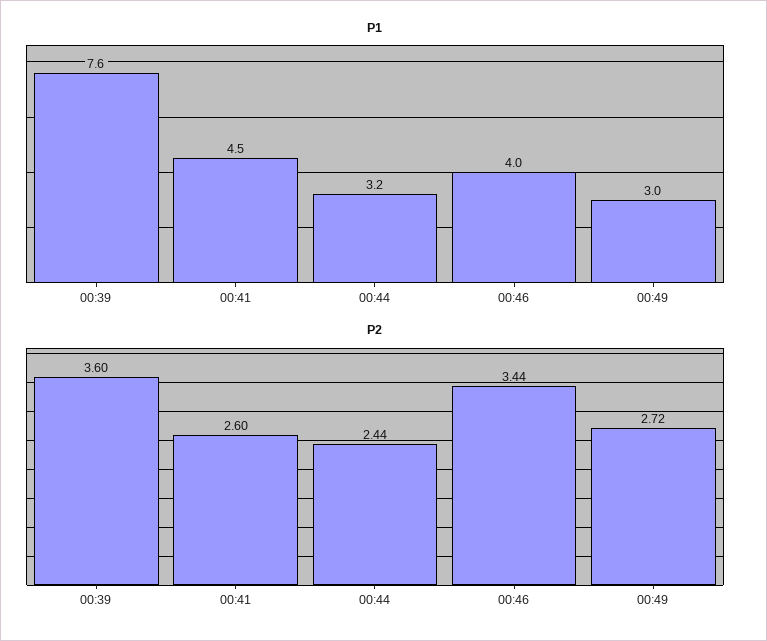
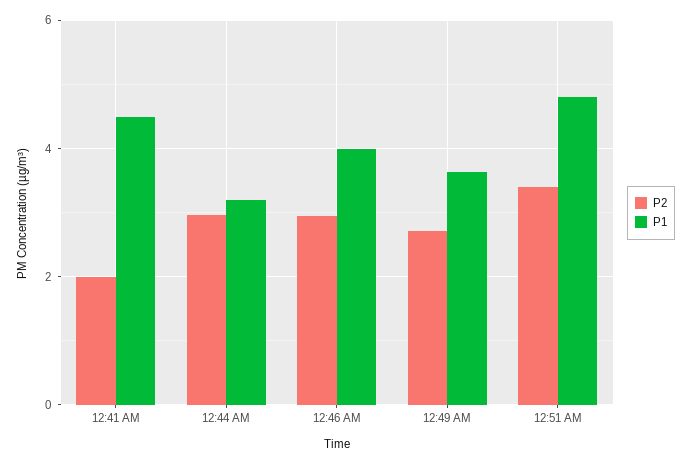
P1, 00:39: 7.6 -> none
P1, 00:49: 3 -> 3.6
P2, 00:39: 3.6 -> none
P2, 00:41: 2.6 -> 2
P2, 00:44: 2.44 -> 3
P2, 00:46: 3.44 -> 3
P2, 12:51 AM: none -> 3.4
P1, 12:51 AM: none -> 4.8

